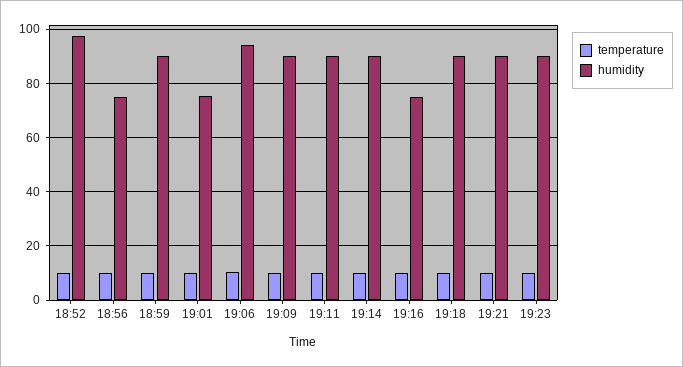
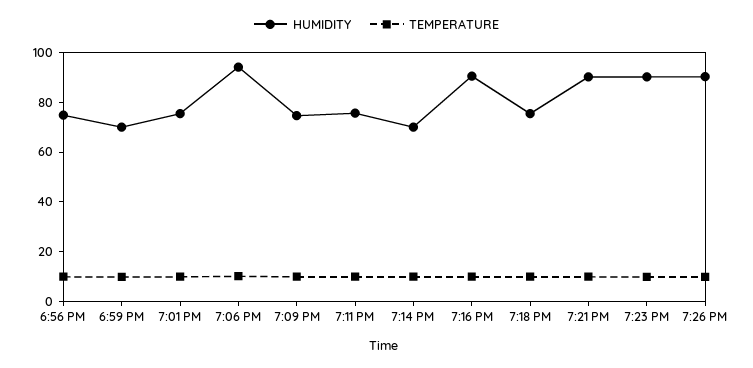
temperature, 18:52: 10 -> none
humidity, 18:52: 97.5 -> none
humidity, 18:59: 90 -> 70
humidity, 19:09: 90 -> 75
humidity, 19:11: 90 -> 75
humidity, 19:14: 90 -> 70
humidity, 19:16: 75 -> 90
humidity, 19:18: 90 -> 75
humidity, 7:26 PM: none -> 90
temperature, 7:26 PM: none -> 10

